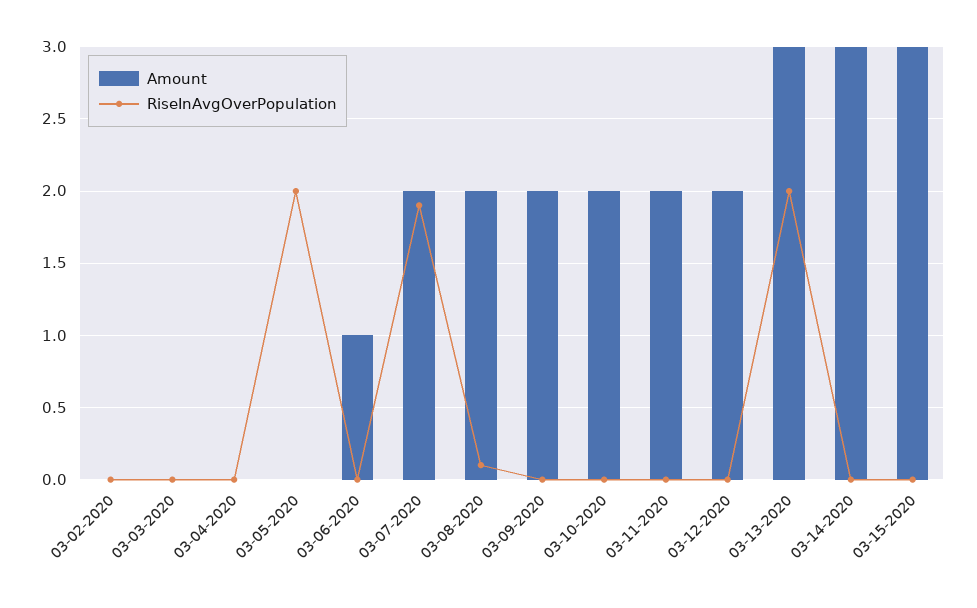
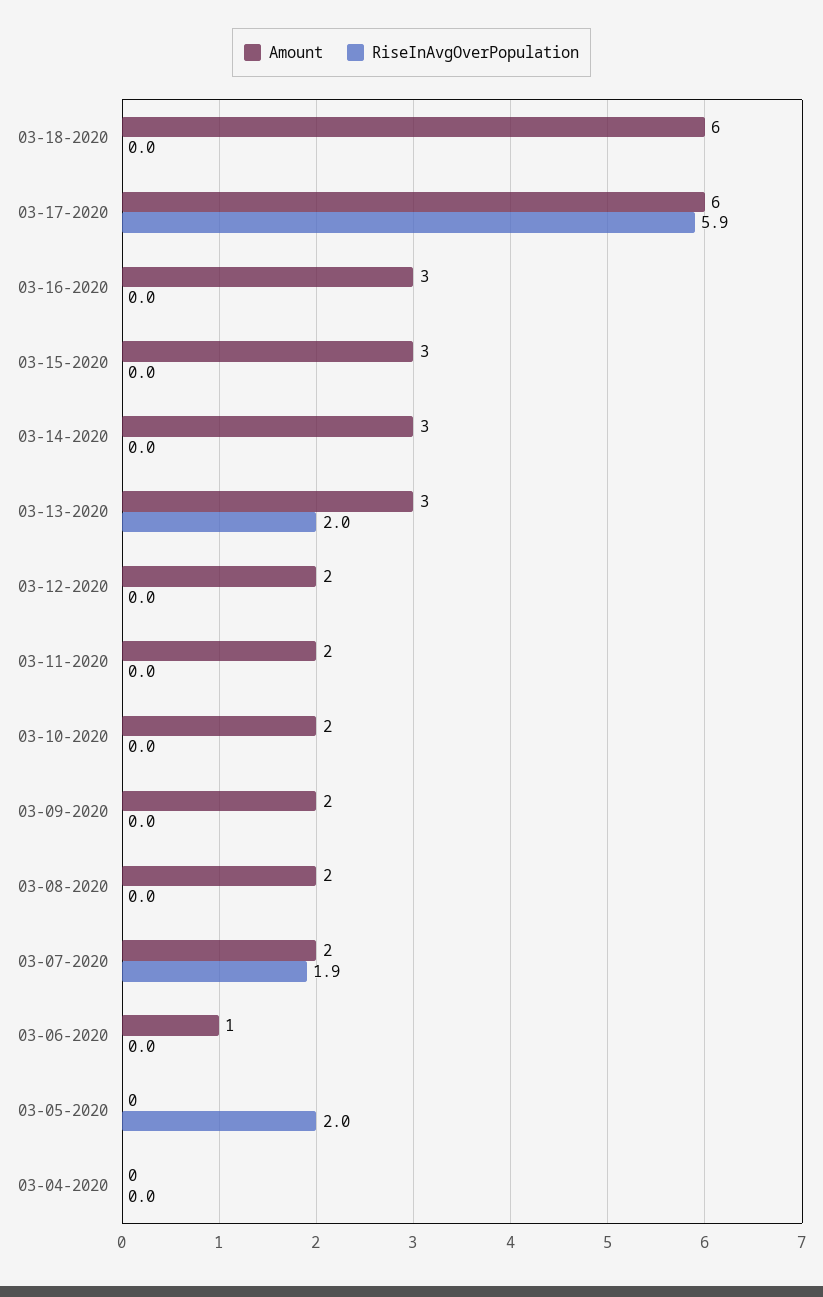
Amount, 03-02-2020: 0 -> none
RiseInAvgOverPopulation, 03-02-2020: 0 -> none
Amount, 03-03-2020: 0 -> none
RiseInAvgOverPopulation, 03-03-2020: 0 -> none
RiseInAvgOverPopulation, 03-08-2020: 0.1 -> 0
Amount, 03-18-2020: none -> 6
RiseInAvgOverPopulation, 03-18-2020: none -> 0
Amount, 03-17-2020: none -> 6
RiseInAvgOverPopulation, 03-17-2020: none -> 5.9
Amount, 03-16-2020: none -> 3
RiseInAvgOverPopulation, 03-16-2020: none -> 0

